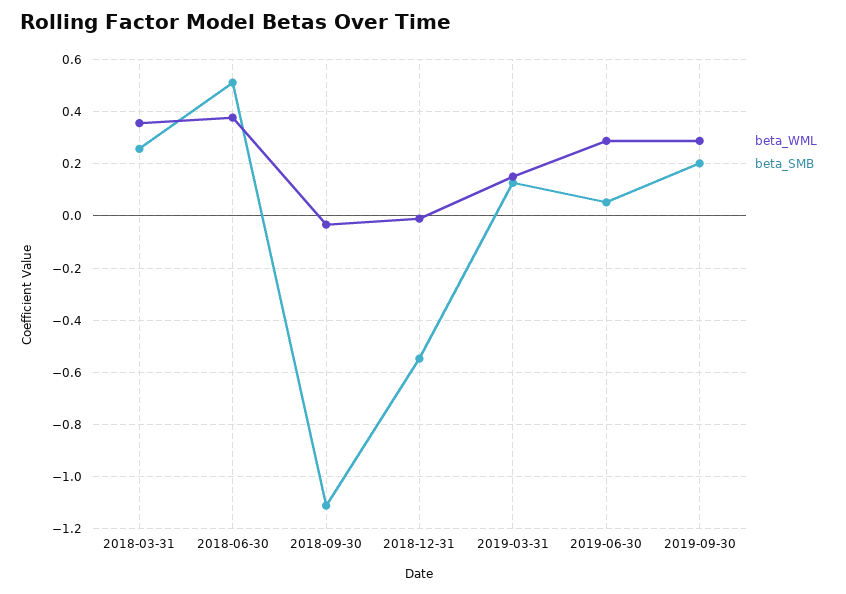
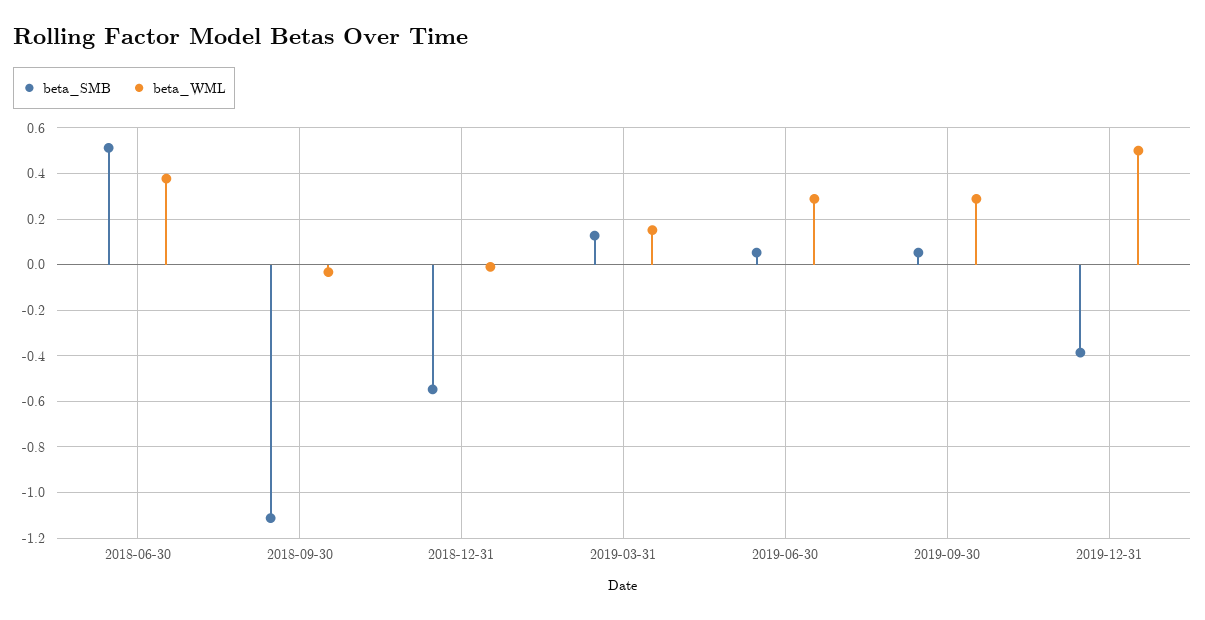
beta_WML, 2018-03-31: 0.35 -> none
beta_SMB, 2018-03-31: 0.25 -> none
beta_SMB, 2019-09-30: 0.2 -> 0.05
beta_SMB, 2019-12-31: none -> -0.4
beta_WML, 2019-12-31: none -> 0.5

